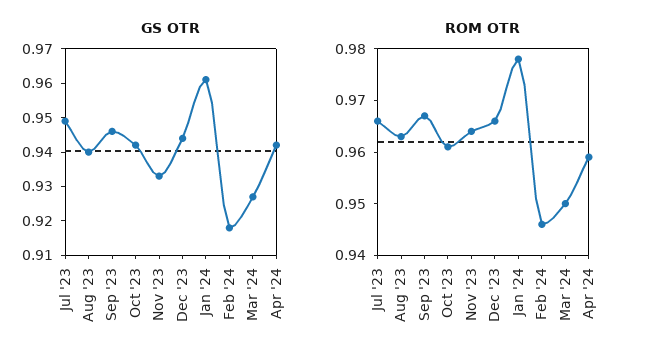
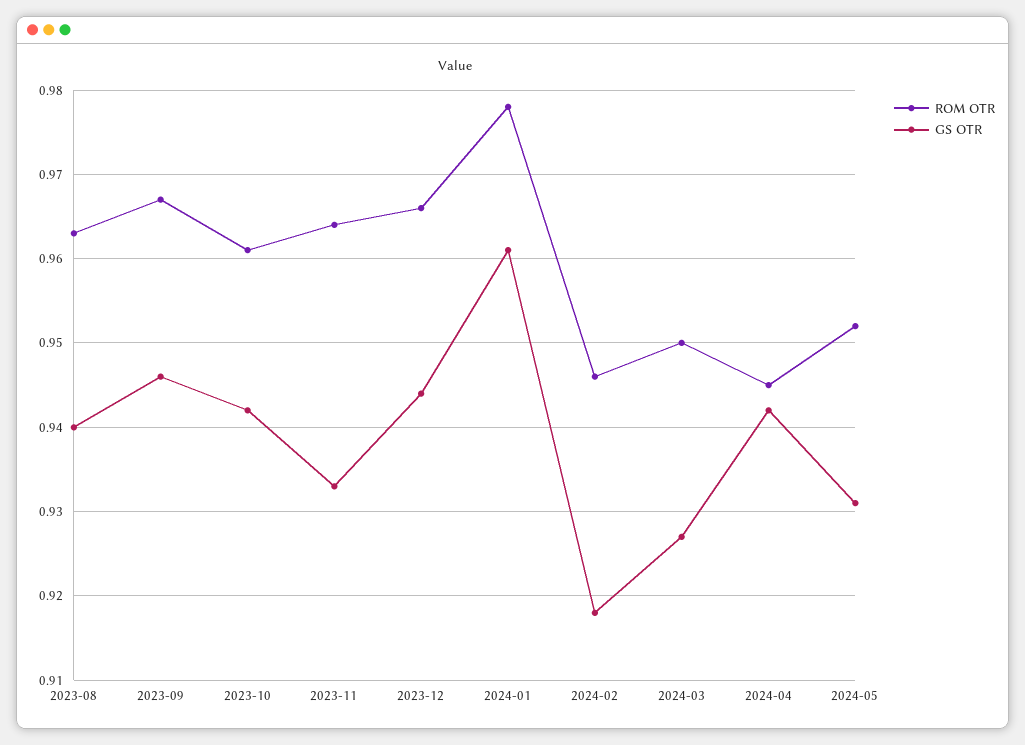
GS OTR, Jul '23: 0.95 -> none
ROM OTR, Jul '23: 0.965 -> none
ROM OTR, Apr '24: 0.96 -> 0.945
ROM OTR, 2024-05: none -> 0.952
GS OTR, 2024-05: none -> 0.931

